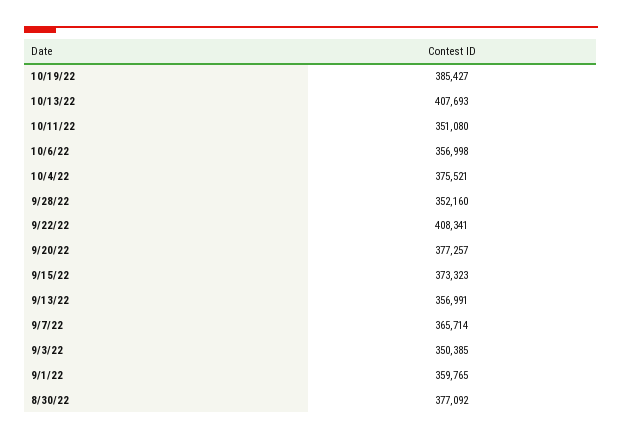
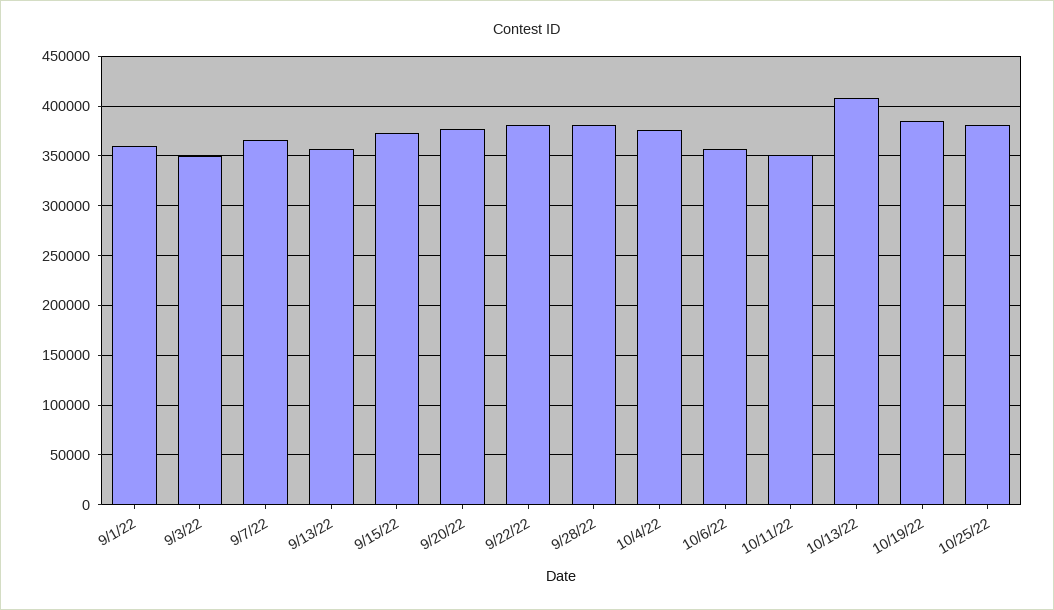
9/28/22: 352160 -> 380000
9/22/22: 408341 -> 380000
8/30/22: 377092 -> none
10/25/22: none -> 380000

